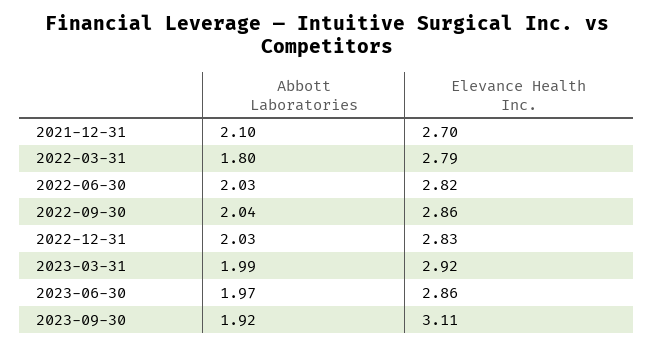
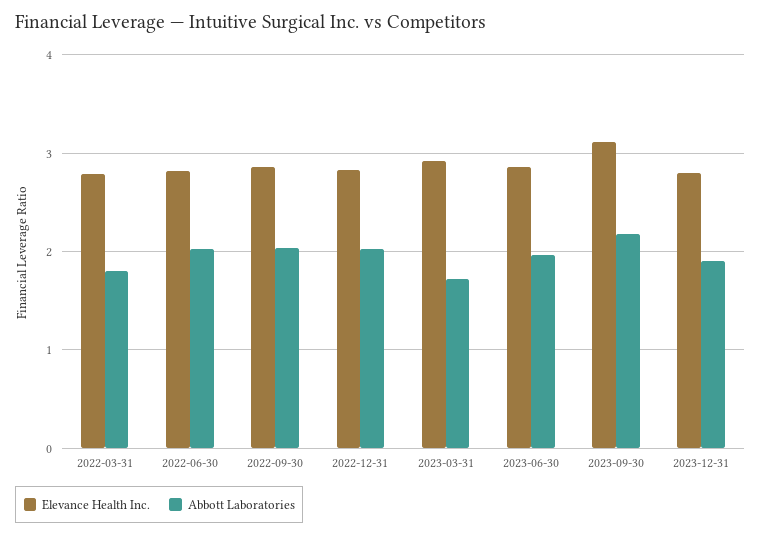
Abbott Laboratories, 2021-12-31: 2.1 -> none
Elevance Health Inc., 2021-12-31: 2.7 -> none
Abbott Laboratories, 2023-03-31: 1.99 -> 1.7
Abbott Laboratories, 2023-09-30: 1.92 -> 2.2
Elevance Health Inc., 2023-12-31: none -> 2.8
Abbott Laboratories, 2023-12-31: none -> 1.9

